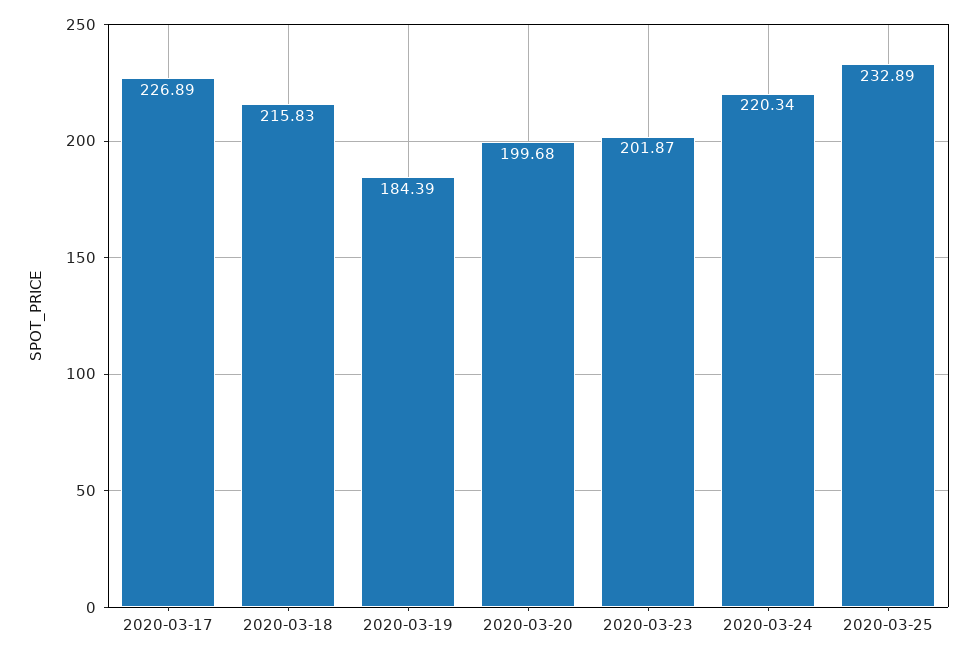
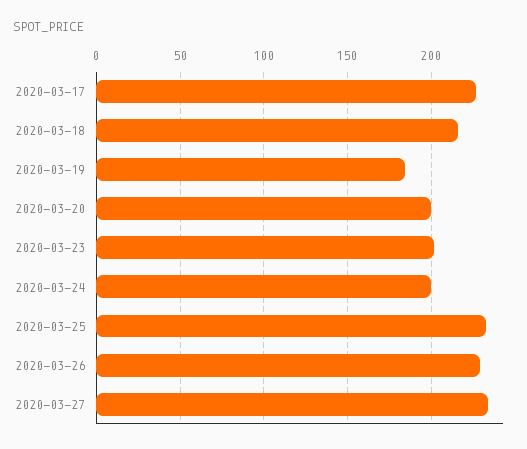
2020-03-24: 220.34 -> 200
2020-03-26: none -> 230
2020-03-27: none -> 235

